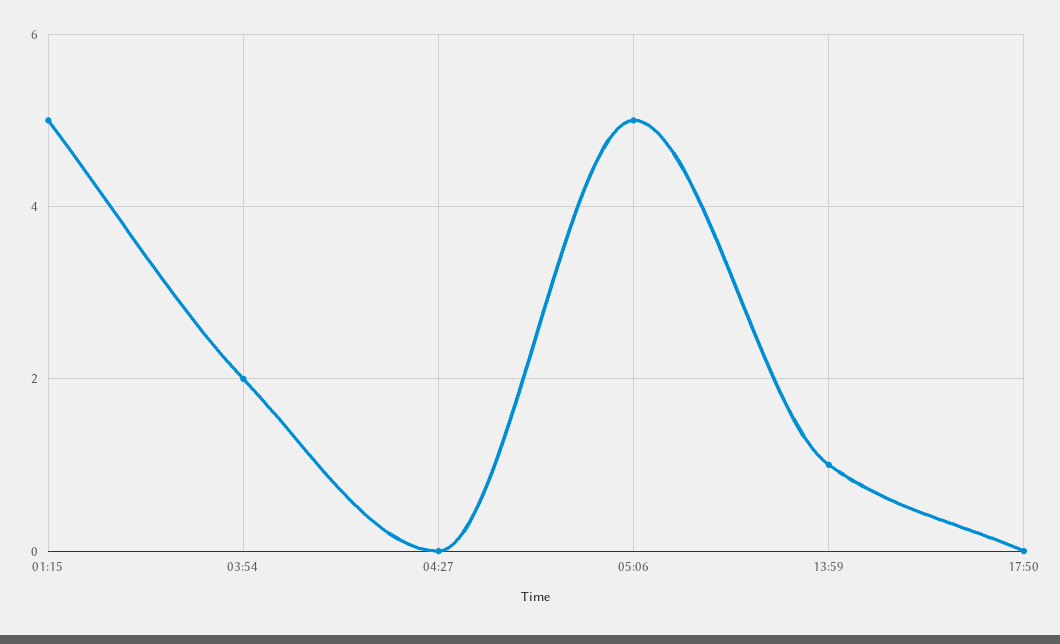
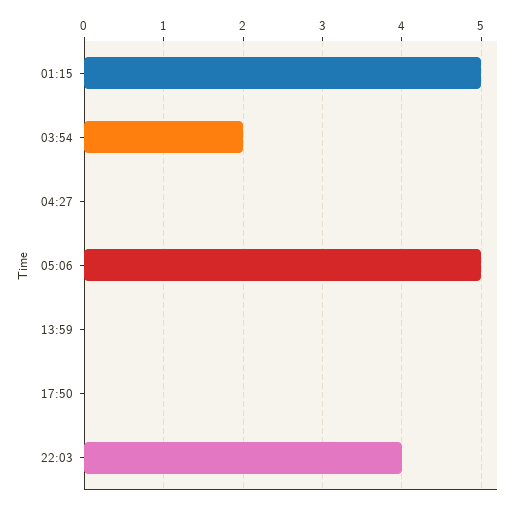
13:59: 1 -> 0
22:03: none -> 4

